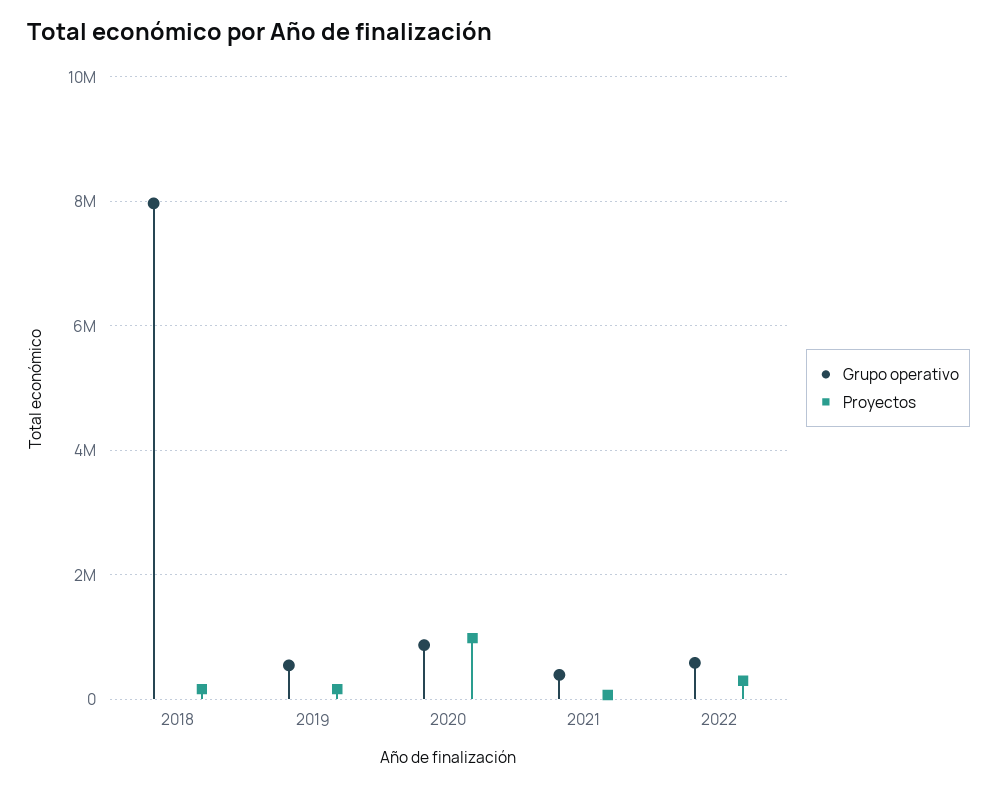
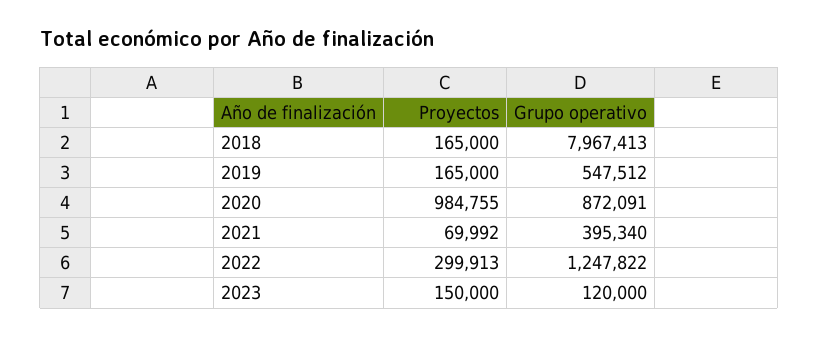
Grupo operativo, 2022: 600000 -> 1247822
Proyectos, 2023: none -> 150000
Grupo operativo, 2023: none -> 120000

